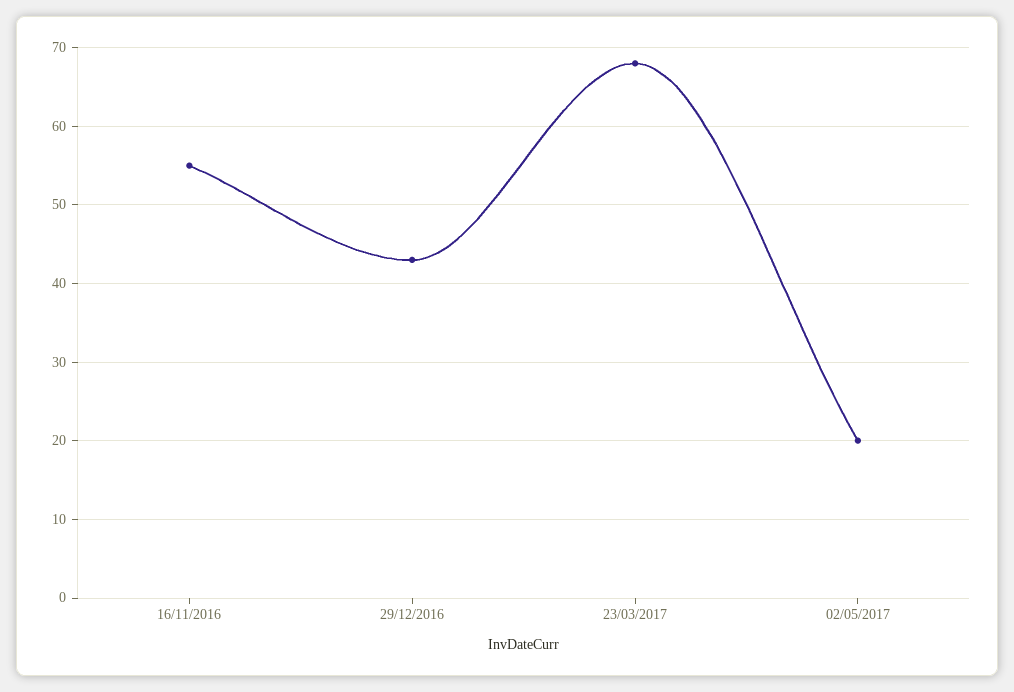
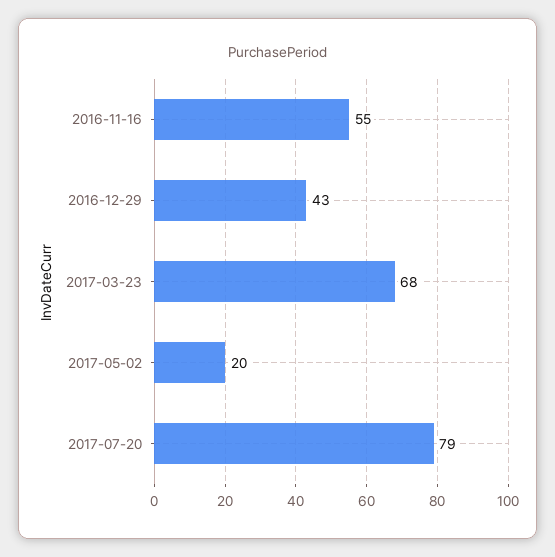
2017-07-20: none -> 79

